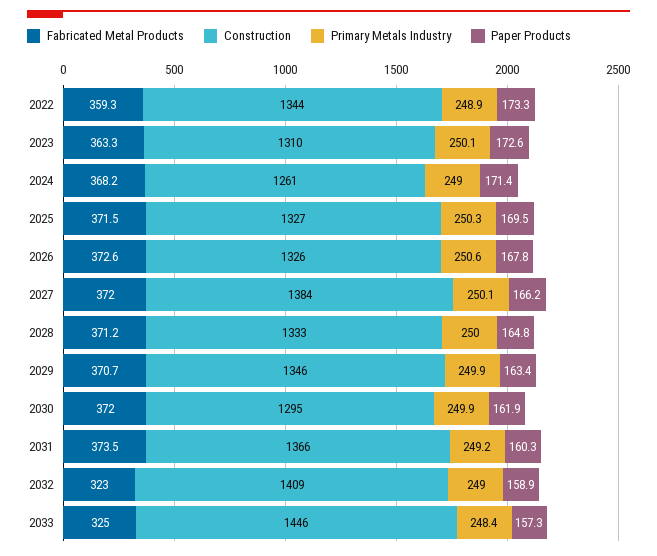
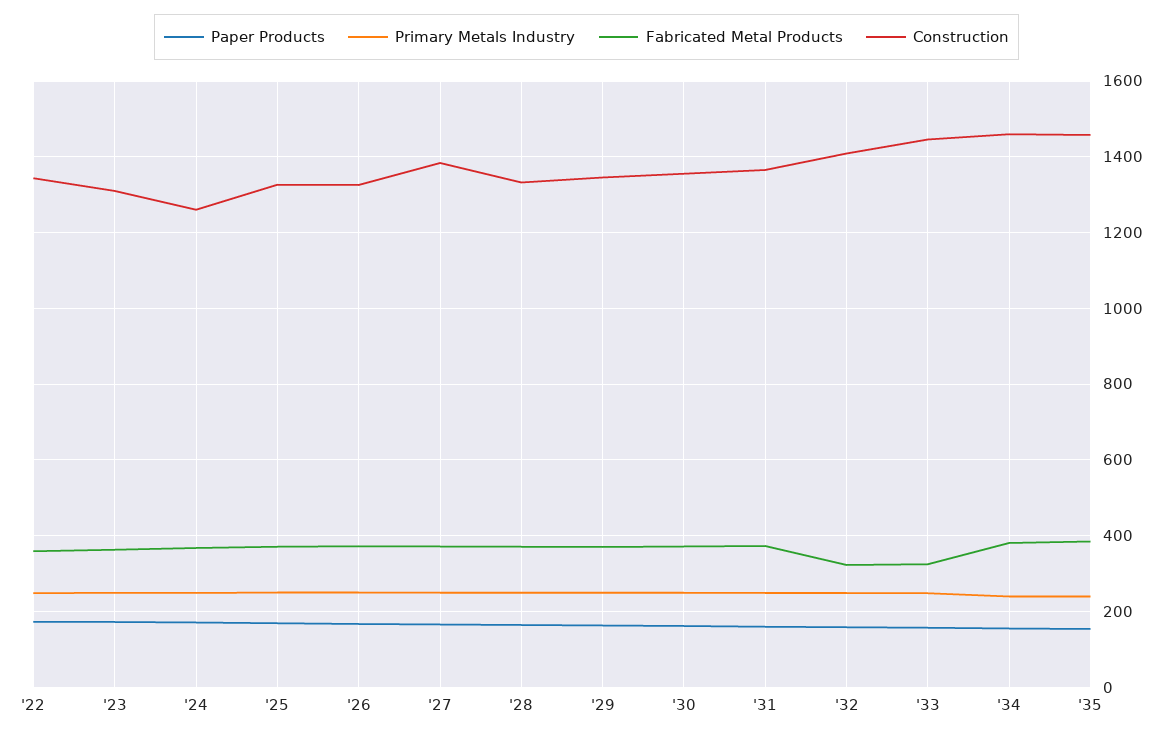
Construction, 2030: 1295 -> 1360
Paper Products, '34: none -> 160
Primary Metals Industry, '34: none -> 240
Fabricated Metal Products, '34: none -> 380
Construction, '34: none -> 1460
Paper Products, '35: none -> 160
Primary Metals Industry, '35: none -> 240
Fabricated Metal Products, '35: none -> 380
Construction, '35: none -> 1460

